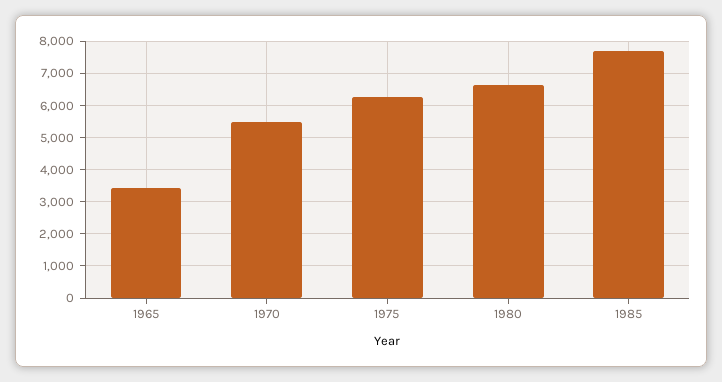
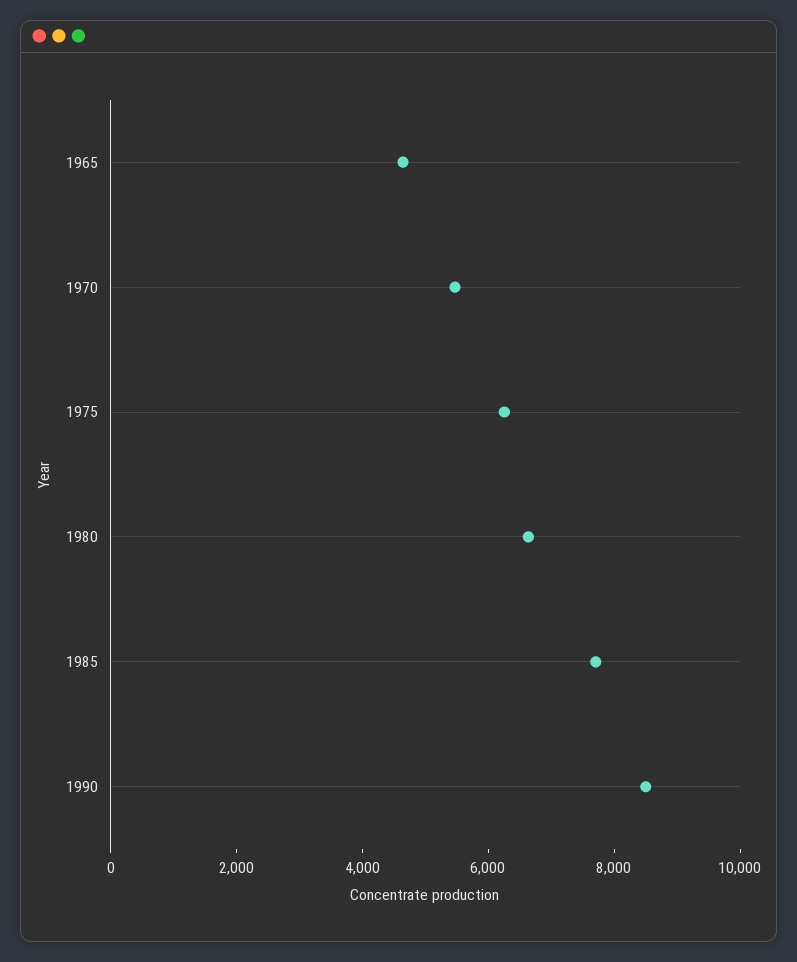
1965: 3400 -> 4500
1990: none -> 8500

